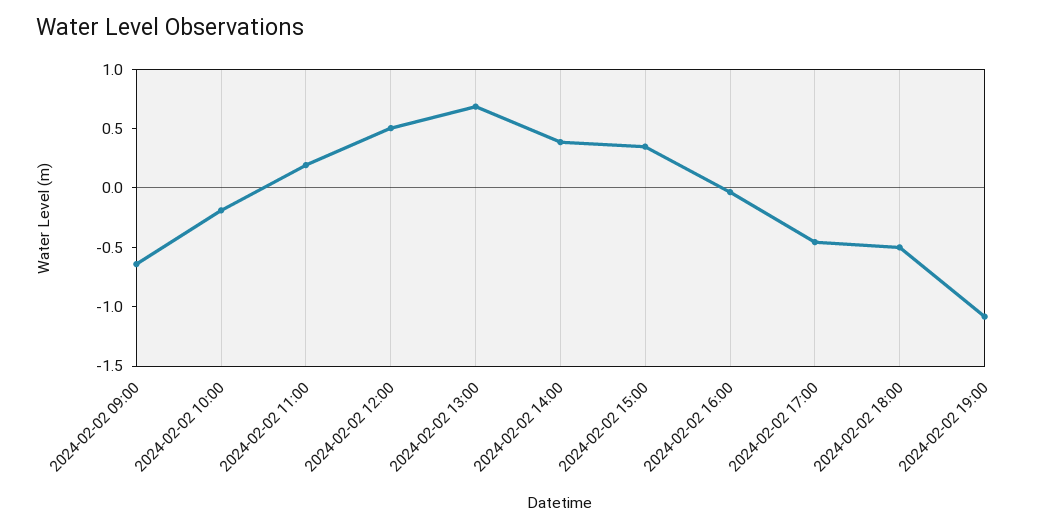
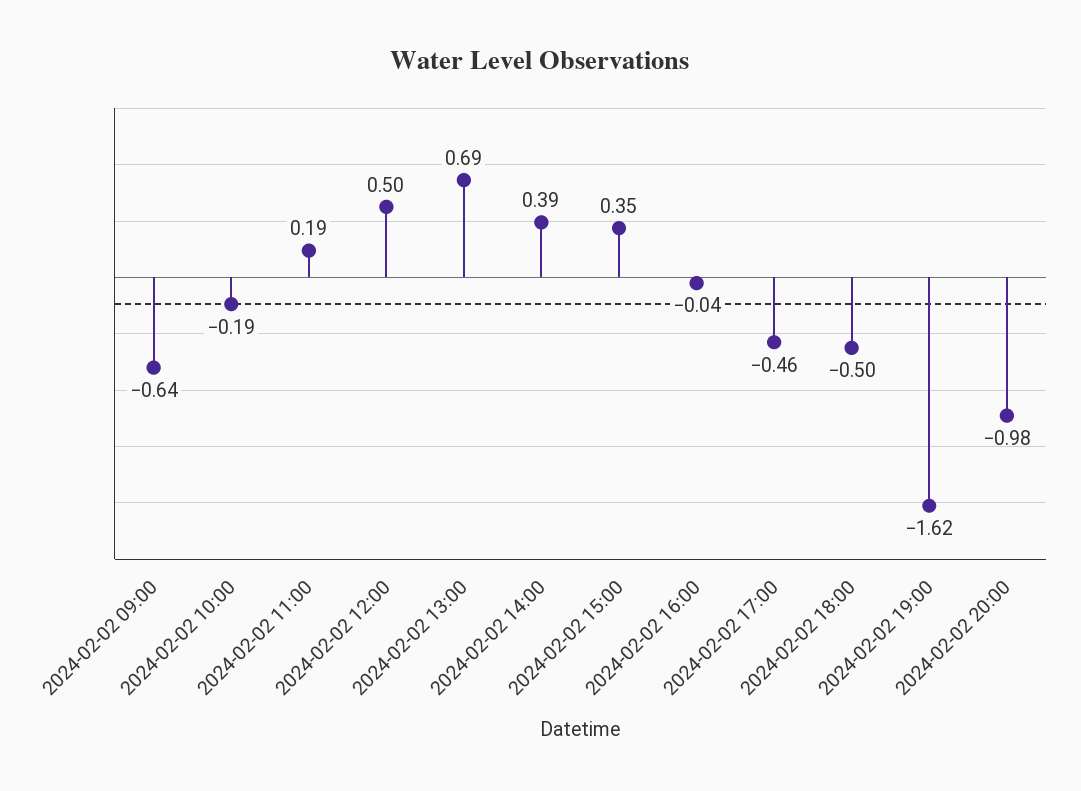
2024-02-02 19:00: -1.1 -> -1.62
2024-02-02 20:00: none -> -0.98

